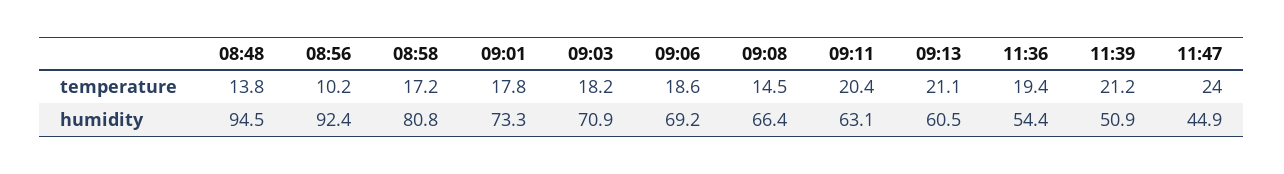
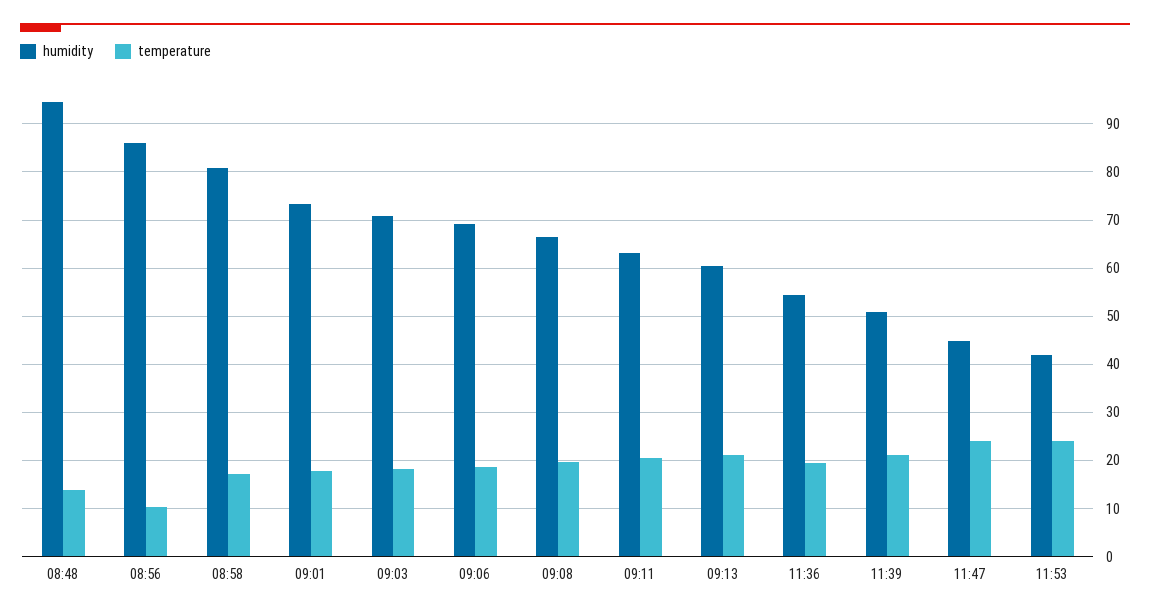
temperature, 09:08: 14.5 -> 20
humidity, 08:56: 92.4 -> 86
humidity, 11:53: none -> 42
temperature, 11:53: none -> 24

